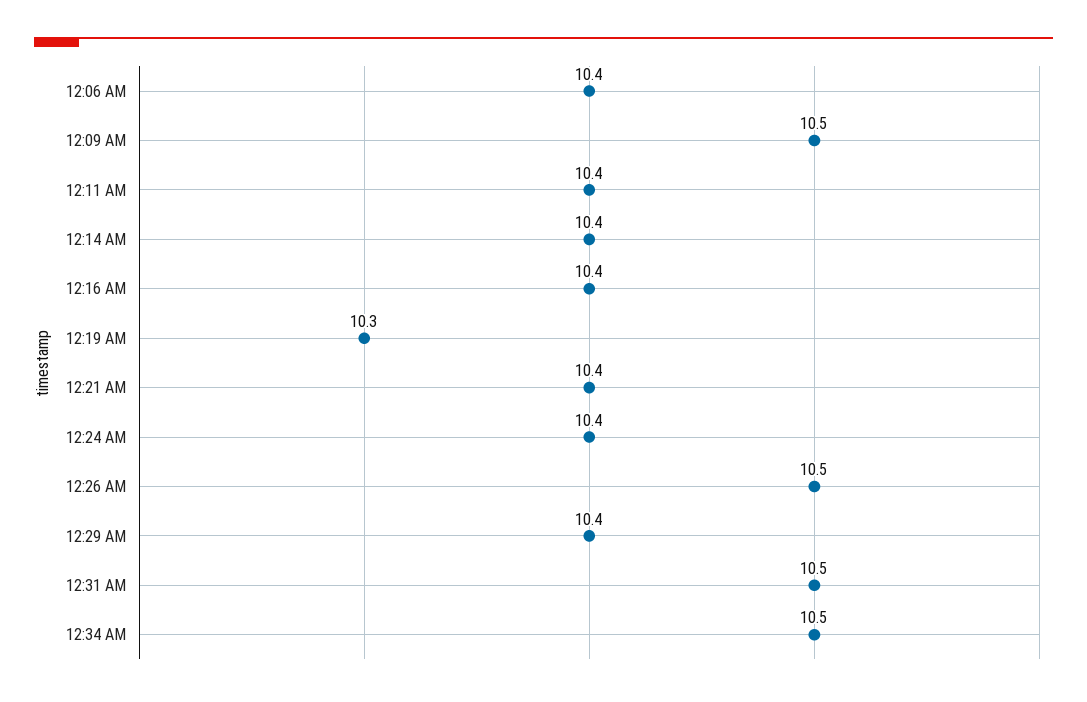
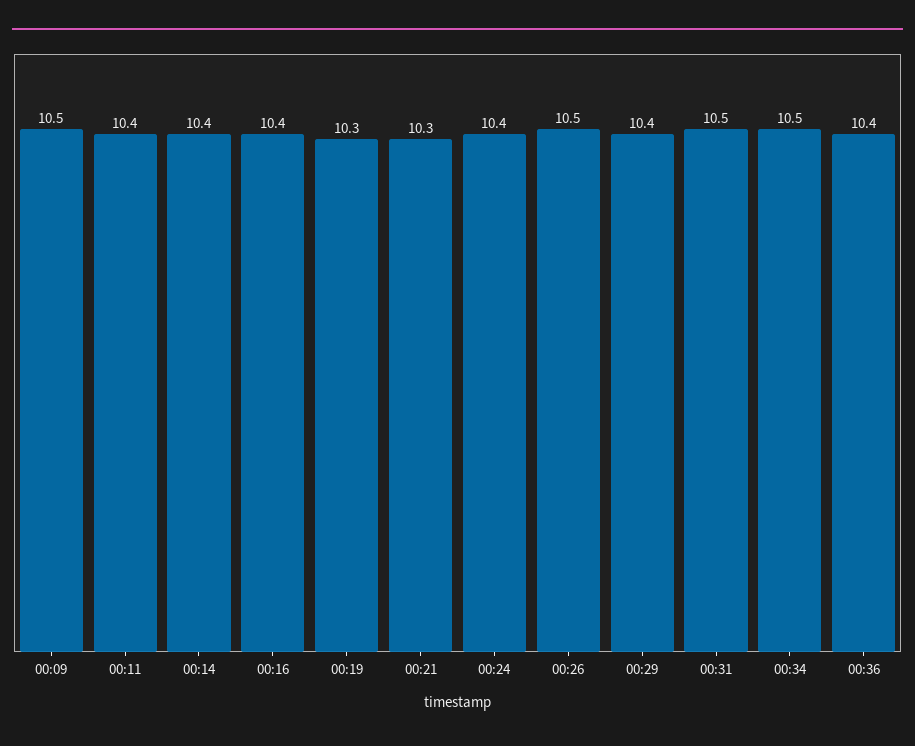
12:06 AM: 10.4 -> none
12:21 AM: 10.4 -> 10.3
00:36: none -> 10.4

